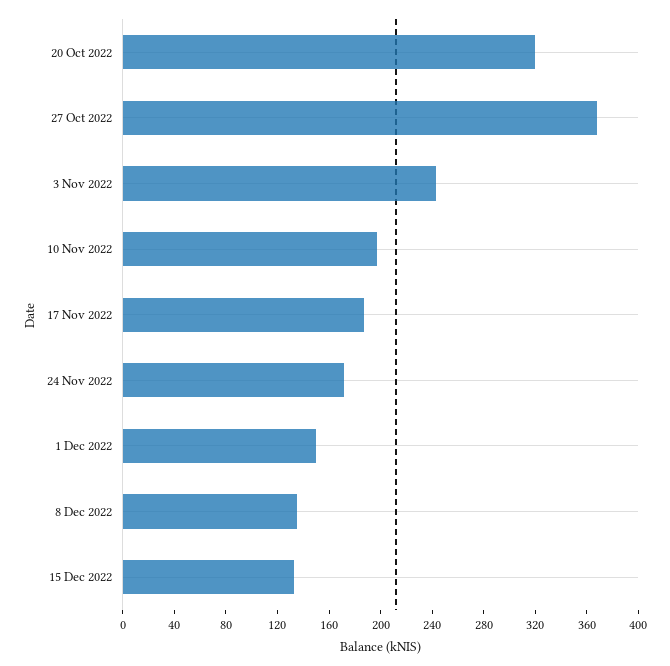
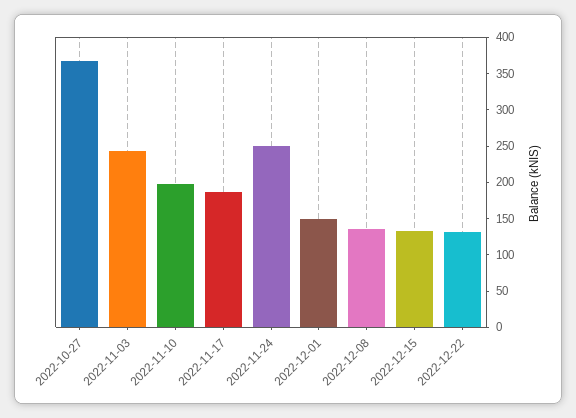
20 Oct 2022: 320 -> none
24 Nov 2022: 170 -> 250
2022-12-22: none -> 125

